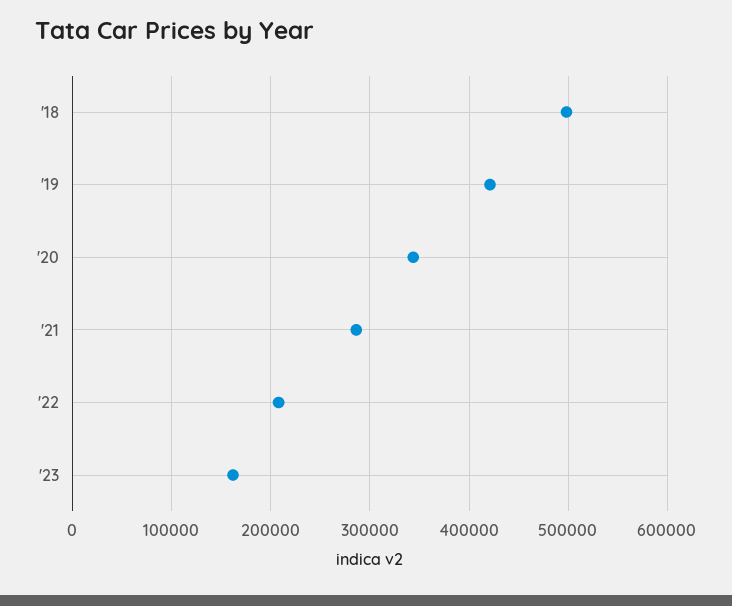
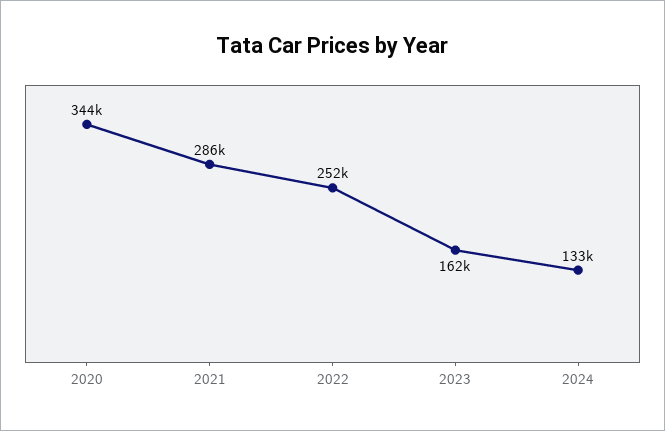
'18: 500000 -> none
'19: 420000 -> none
'22: 210000 -> 252000
2024: none -> 133000

